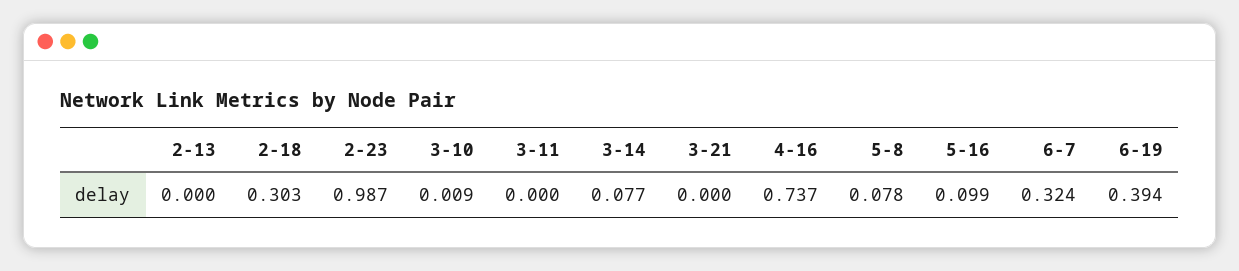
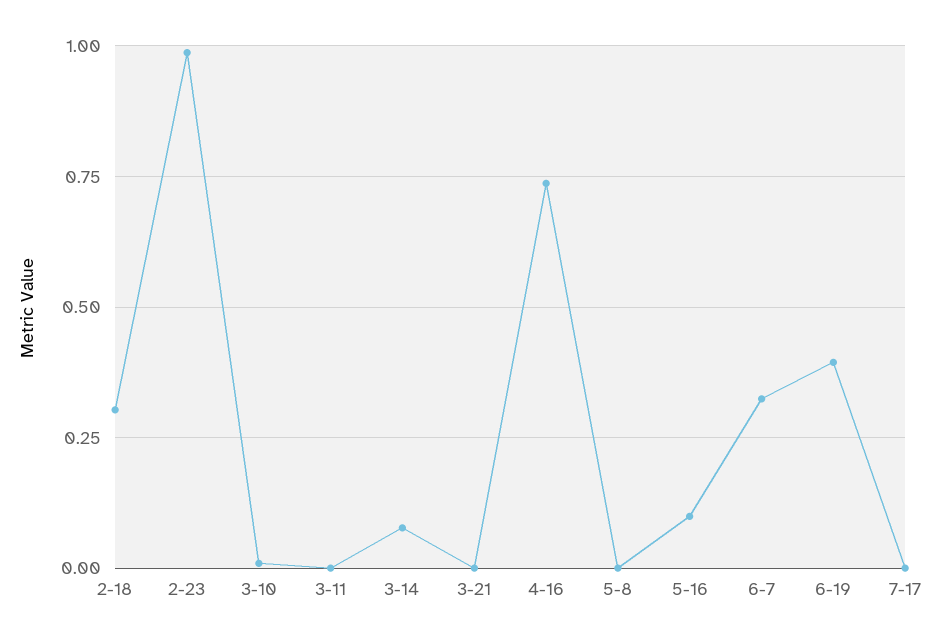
2-13: 0 -> none
5-8: 0.078 -> 0
7-17: none -> 0

